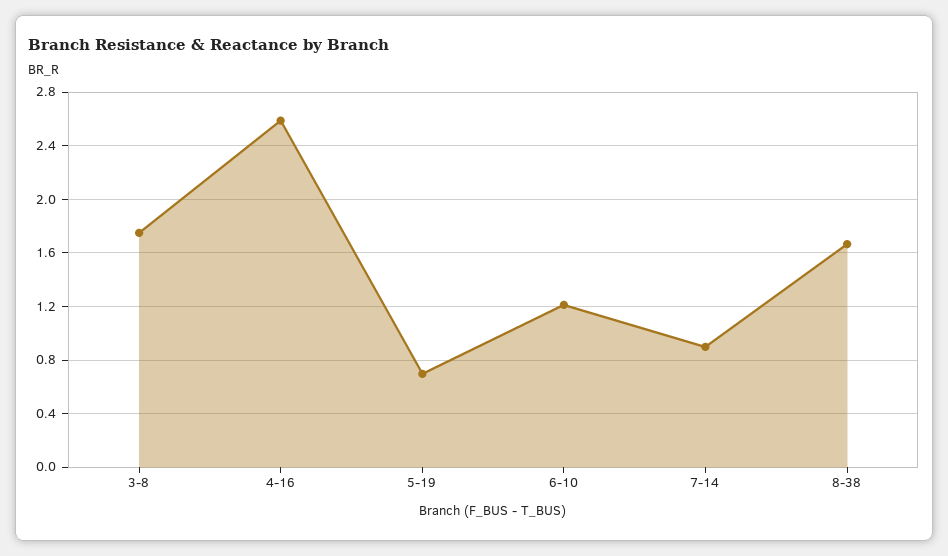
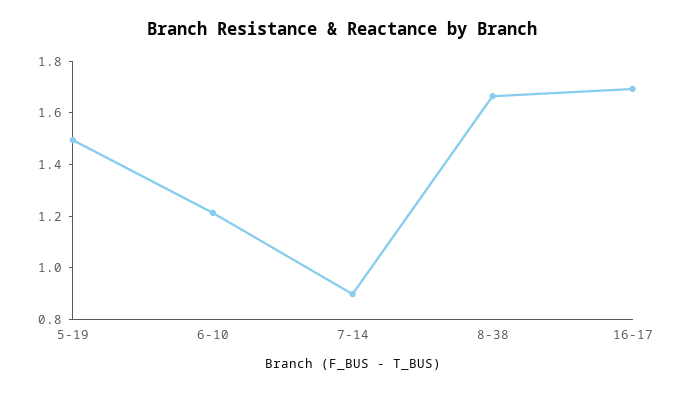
3-8: 1.75 -> none
4-16: 2.6 -> none
5-19: 0.7 -> 1.5
16-17: none -> 1.7

